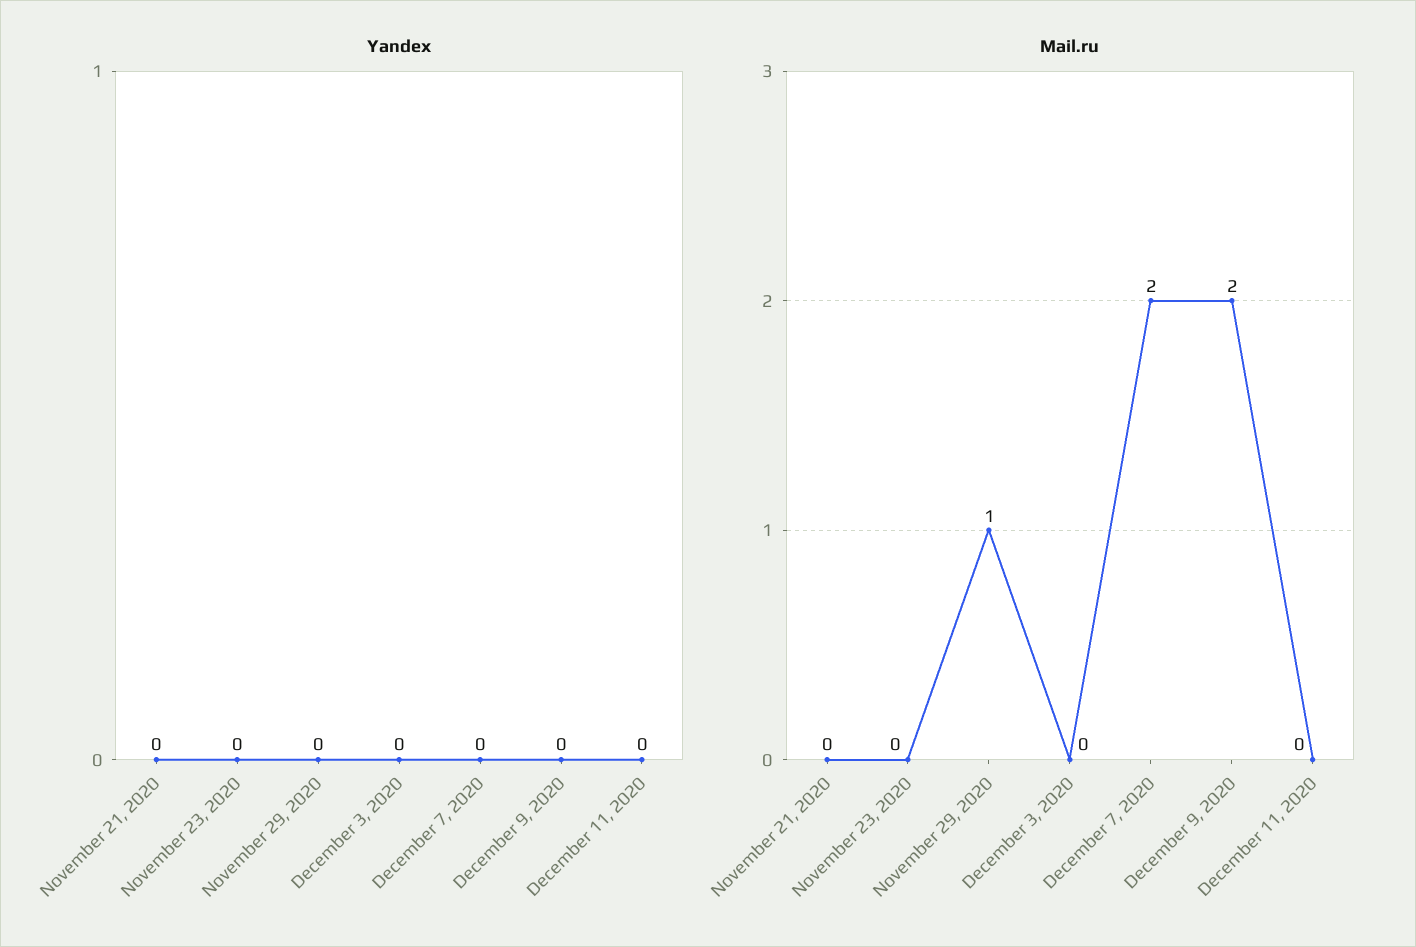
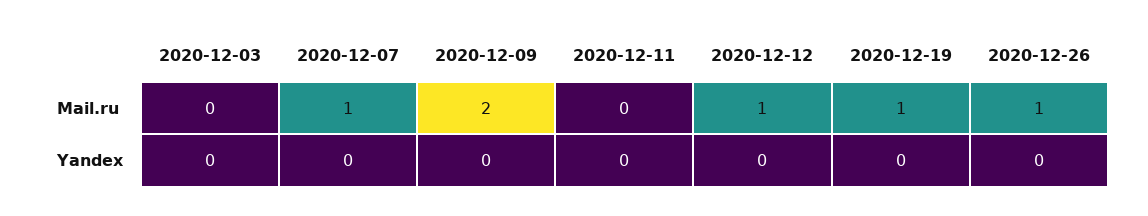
Yandex, November 21, 2020: 0 -> none
Yandex, November 23, 2020: 0 -> none
Yandex, November 29, 2020: 0 -> none
Mail.ru, November 21, 2020: 0 -> none
Mail.ru, November 23, 2020: 0 -> none
Mail.ru, November 29, 2020: 1 -> none
Mail.ru, December 7, 2020: 2 -> 1
Mail.ru, 2020-12-12: none -> 1
Mail.ru, 2020-12-19: none -> 1
Mail.ru, 2020-12-26: none -> 1
Yandex, 2020-12-12: none -> 0
Yandex, 2020-12-19: none -> 0
Yandex, 2020-12-26: none -> 0

